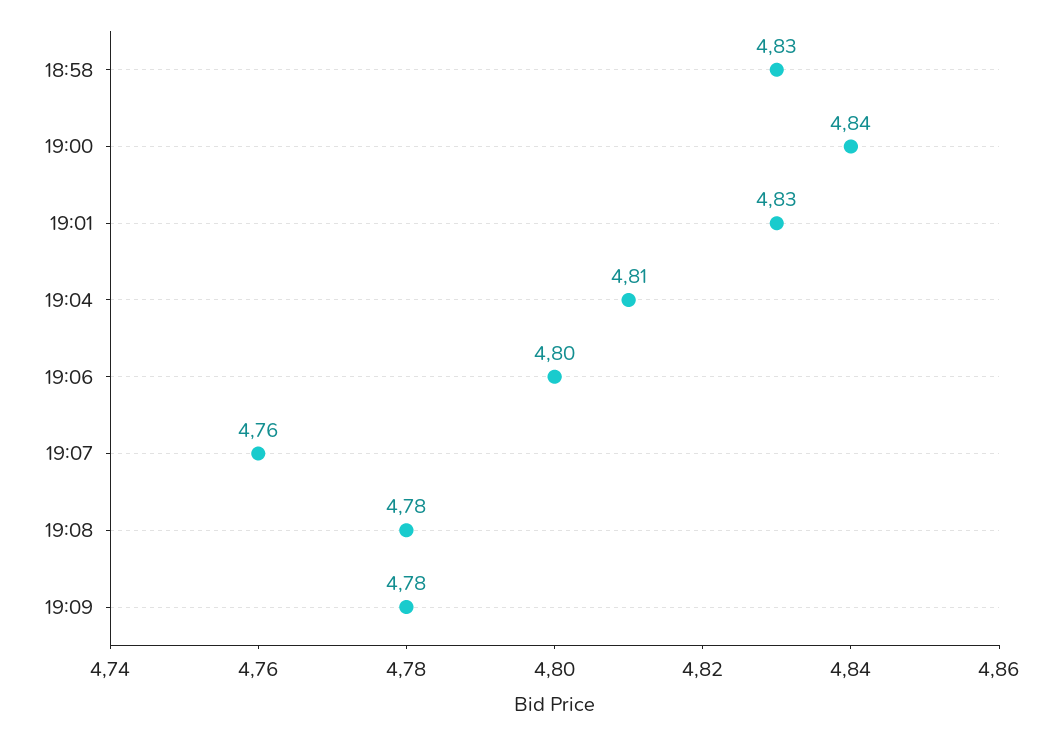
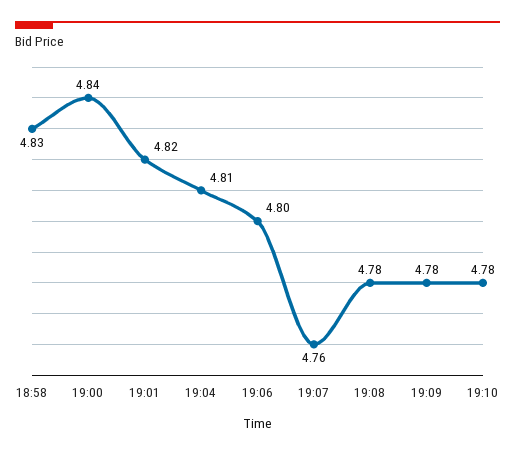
19:01: 4.83 -> 4.82
19:10: none -> 4.78

